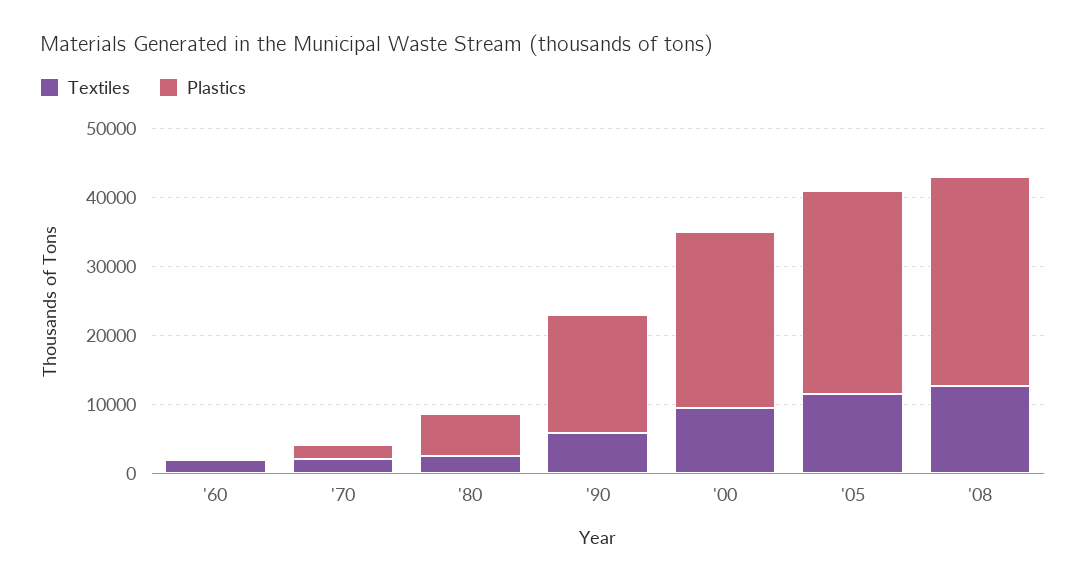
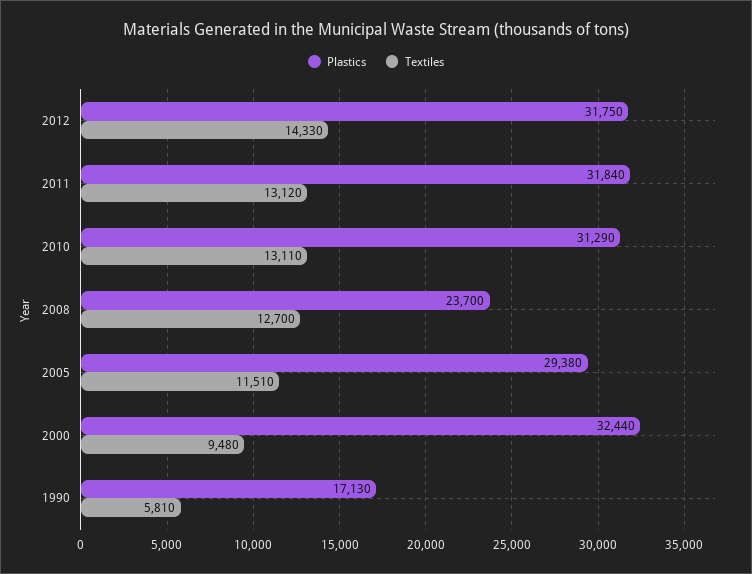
Textiles, '60: 2000 -> none
Plastics, '60: 0 -> none
Textiles, '70: 2000 -> none
Plastics, '70: 2000 -> none
Textiles, '80: 2000 -> none
Plastics, '80: 6000 -> none
Plastics, '00: 26000 -> 32440
Plastics, '08: 30000 -> 23700
Plastics, 2012: none -> 31750
Textiles, 2012: none -> 14330
Plastics, 2011: none -> 31840
Textiles, 2011: none -> 13120
Plastics, 2010: none -> 31290
Textiles, 2010: none -> 13110

